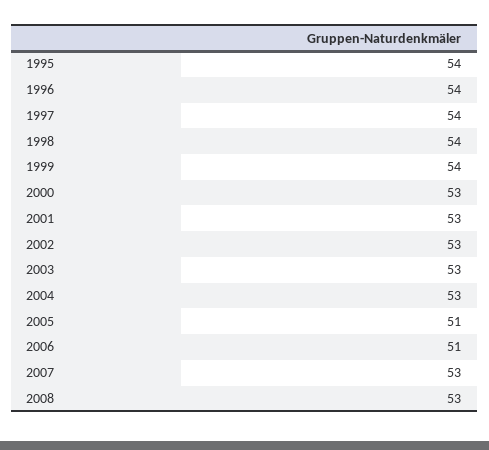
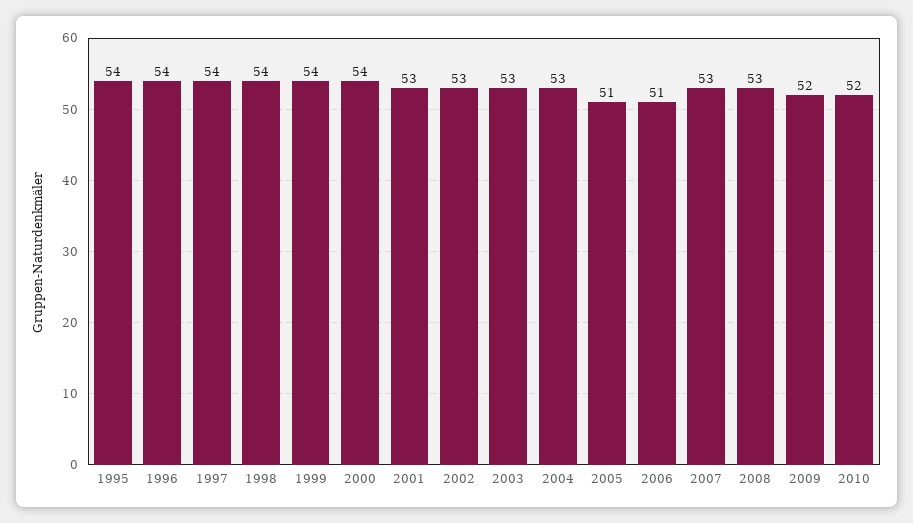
2000: 53 -> 54
2009: none -> 52
2010: none -> 52

